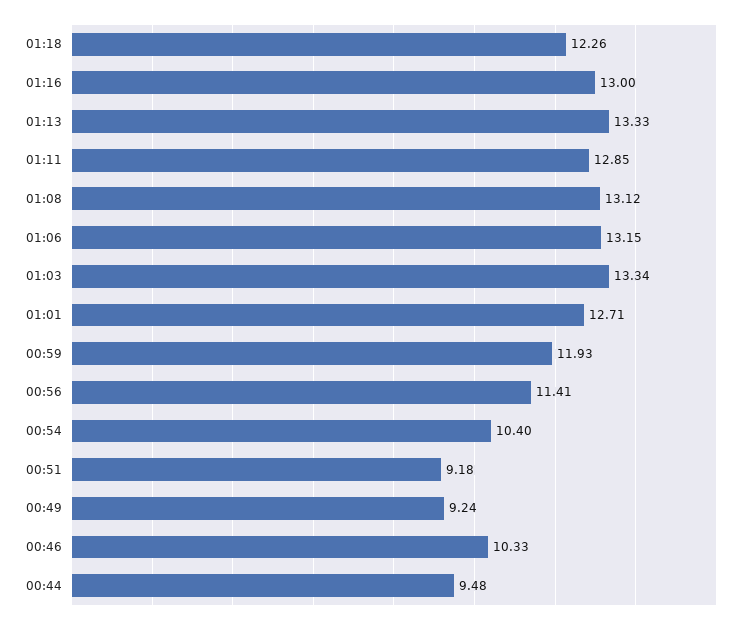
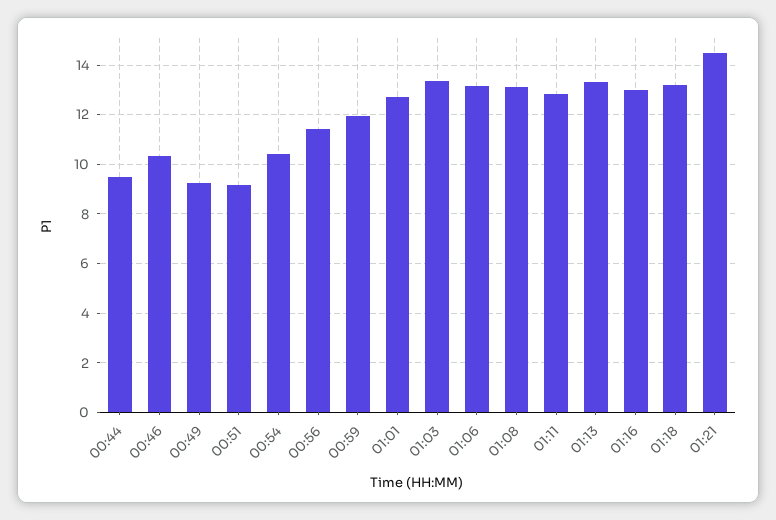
01:18: 12.26 -> 13.25
01:21: none -> 14.5

